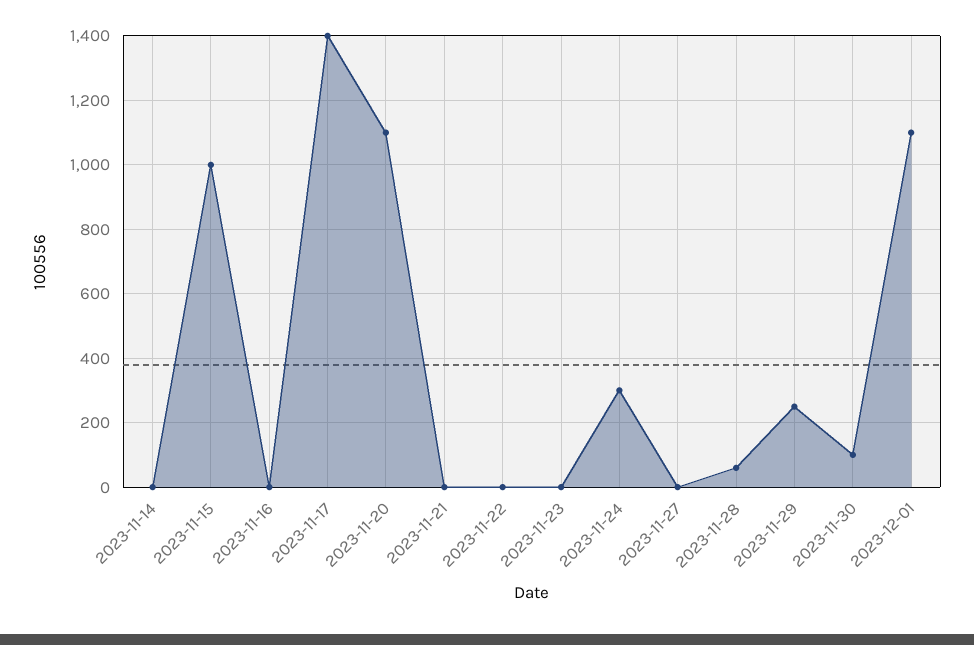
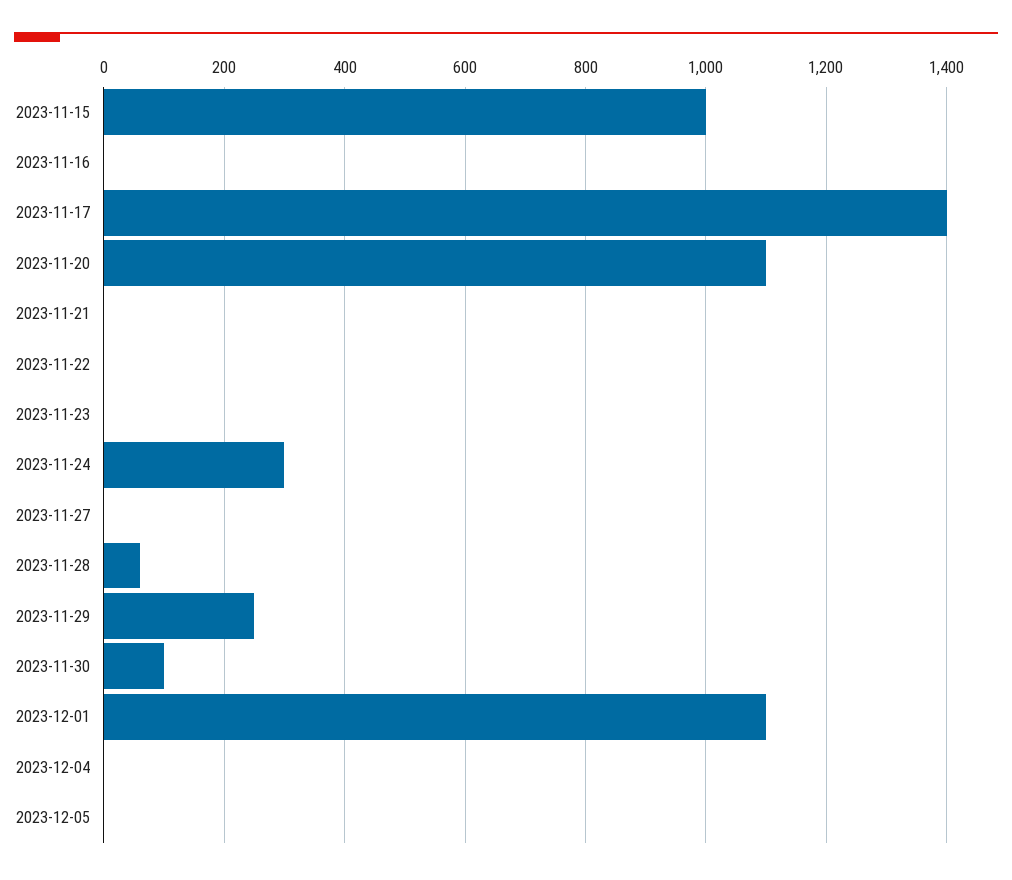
2023-11-14: 0 -> none
2023-12-04: none -> 0
2023-12-05: none -> 0

